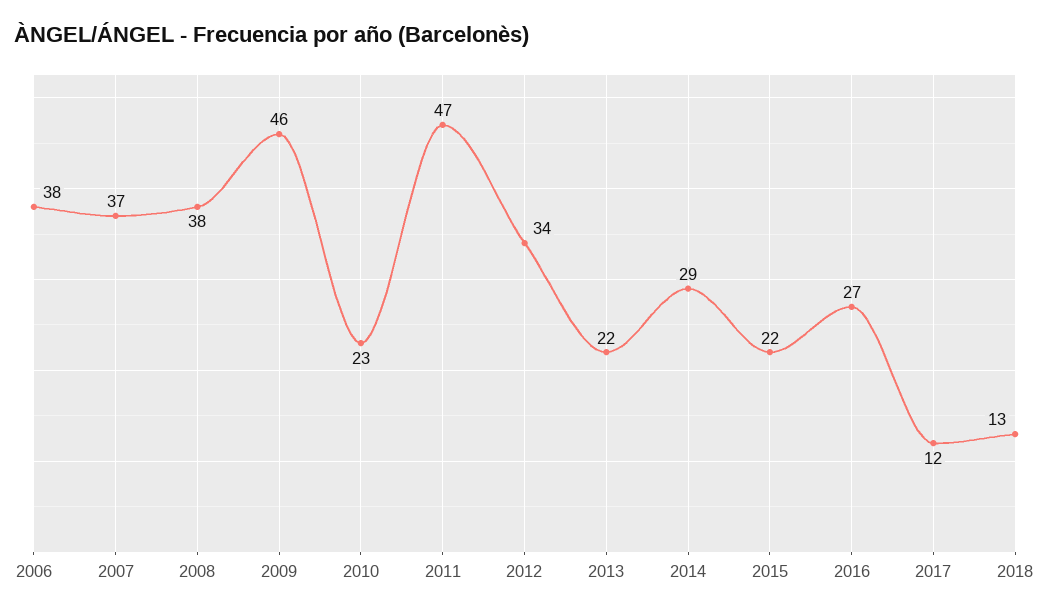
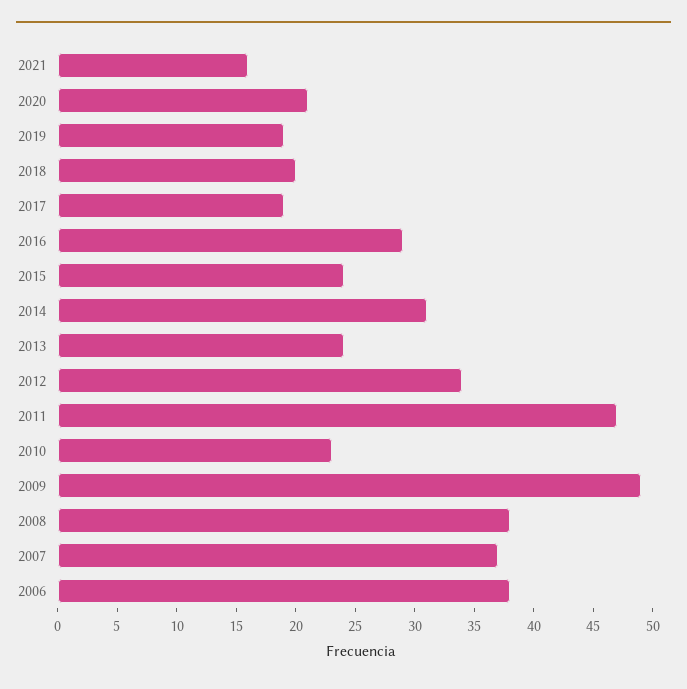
2009: 46 -> 49
2013: 22 -> 24
2014: 29 -> 31
2015: 22 -> 24
2016: 27 -> 29
2017: 12 -> 19
2018: 13 -> 20
2021: none -> 16
2020: none -> 21
2019: none -> 19

